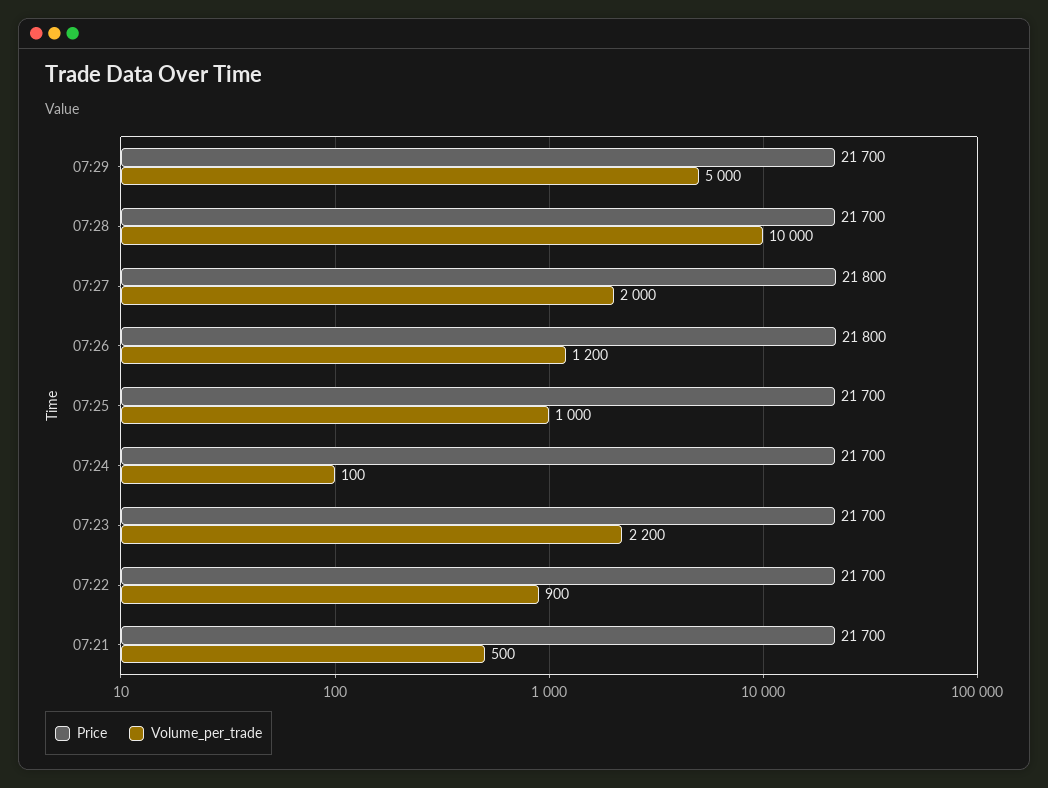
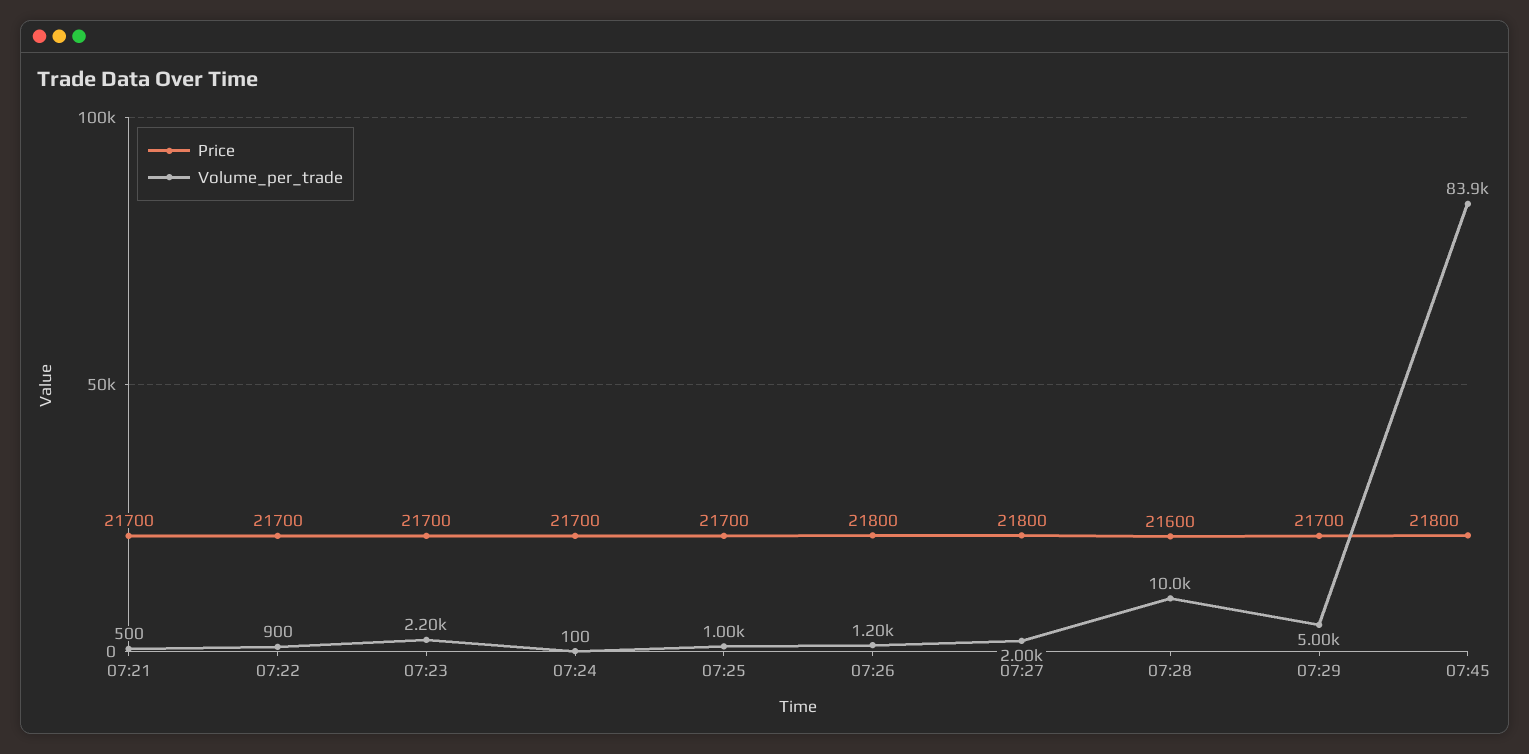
Price, 07:28: 21700 -> 21600
Price, 07:45: none -> 21800
Volume_per_trade, 07:45: none -> 83900

